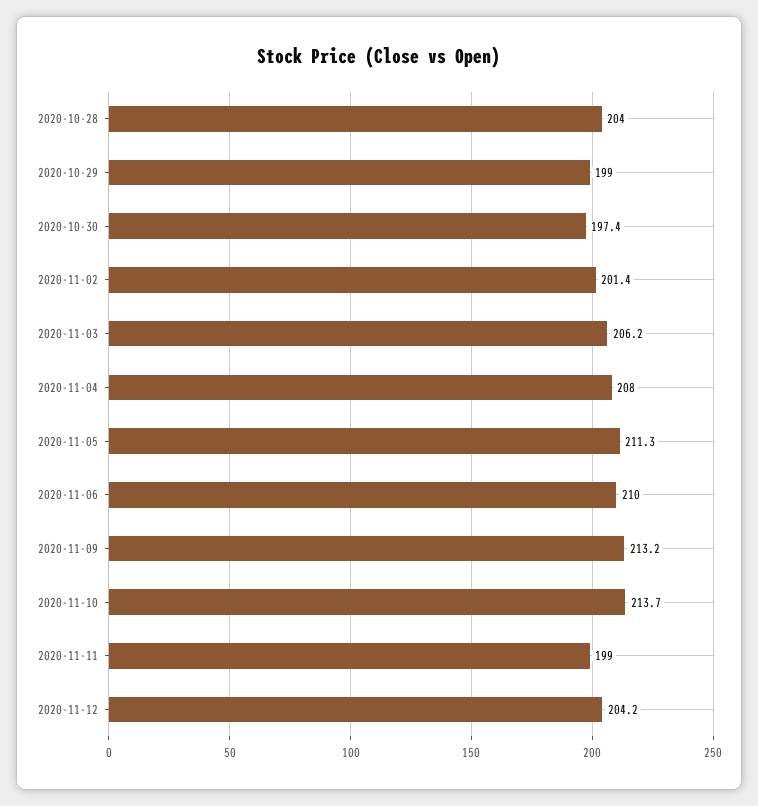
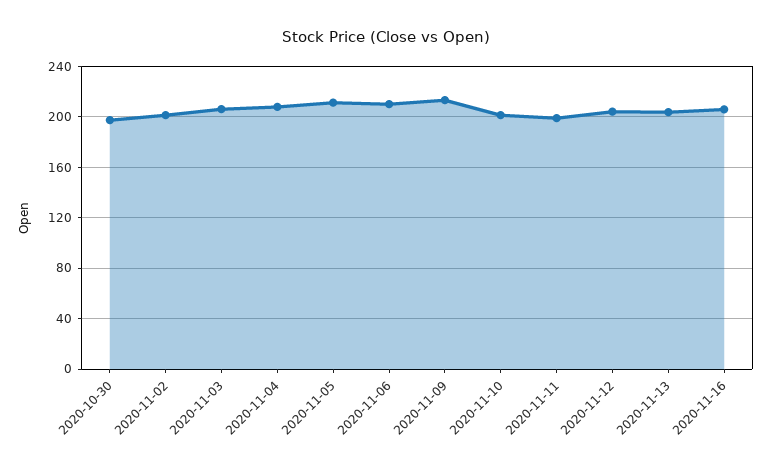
2020-10-28: 204 -> none
2020-10-29: 199 -> none
2020-11-10: 213.7 -> 200
2020-11-13: none -> 205
2020-11-16: none -> 205

